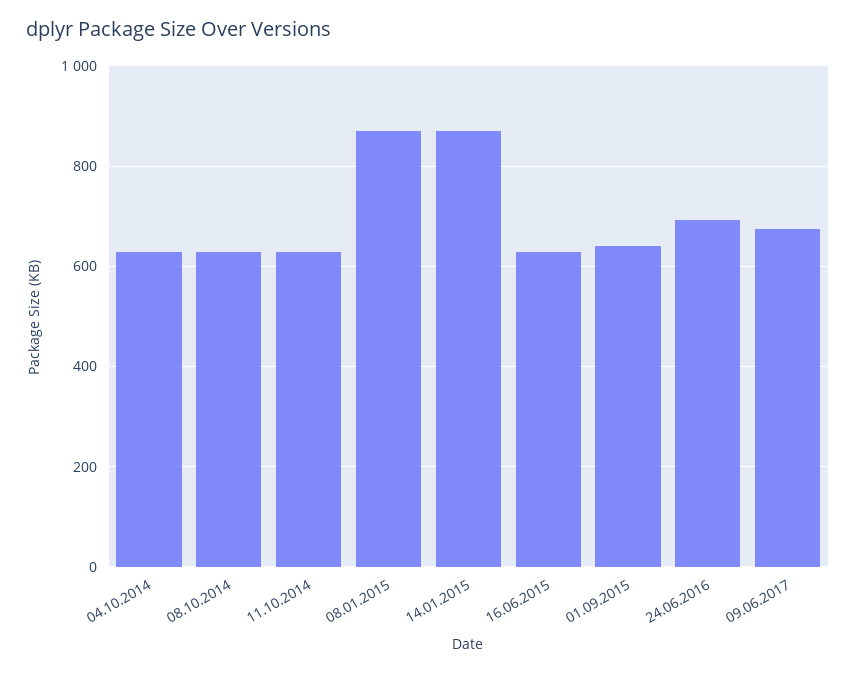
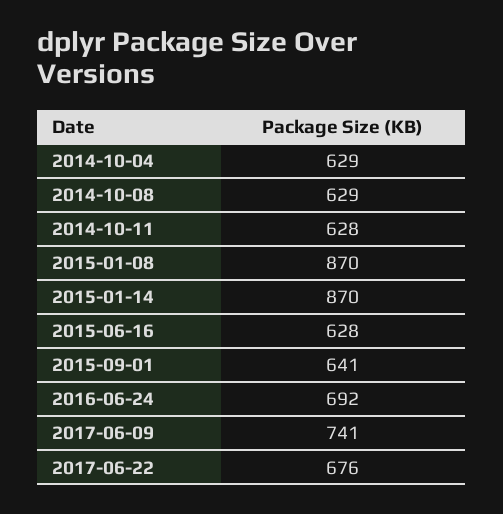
09.06.2017: 680 -> 741
2017-06-22: none -> 676

